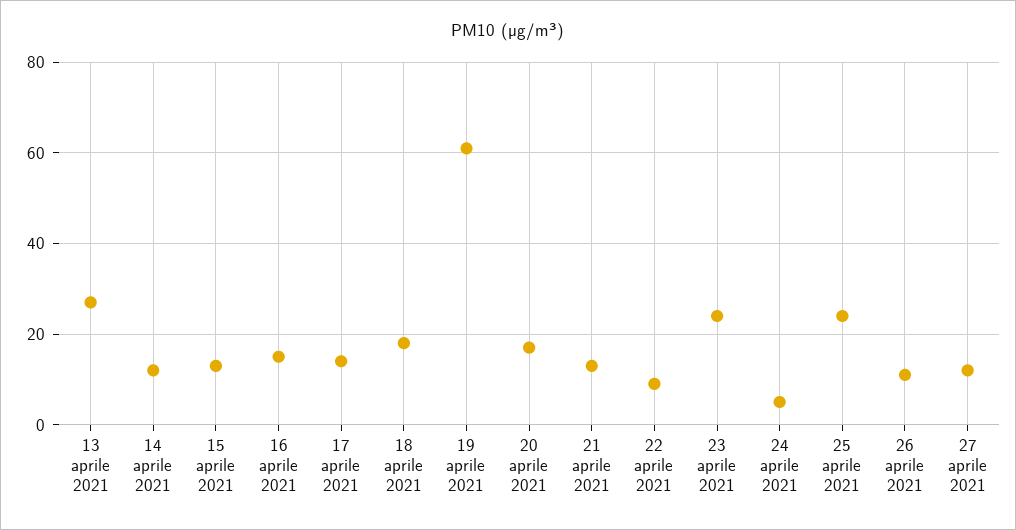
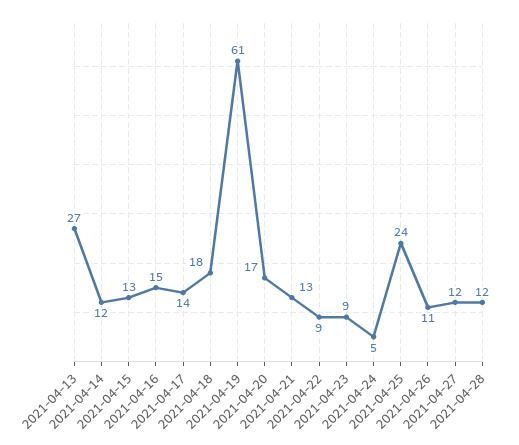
23 aprile 2021: 25 -> 9
2021-04-28: none -> 12

